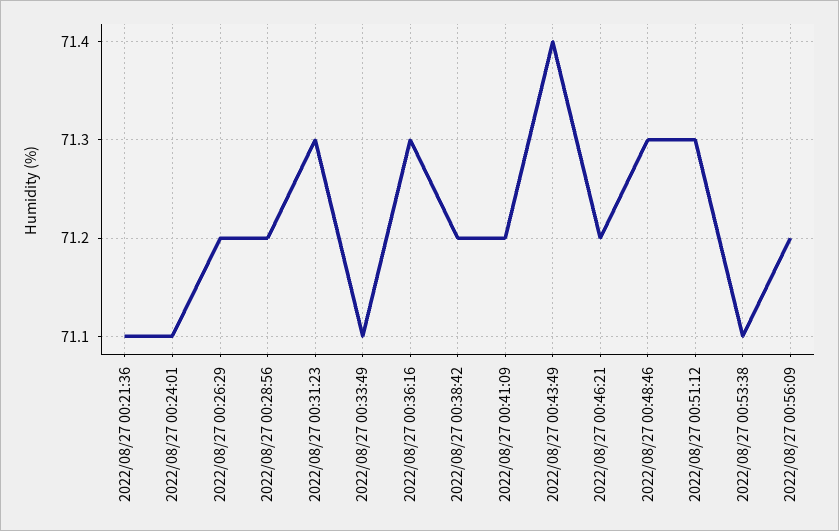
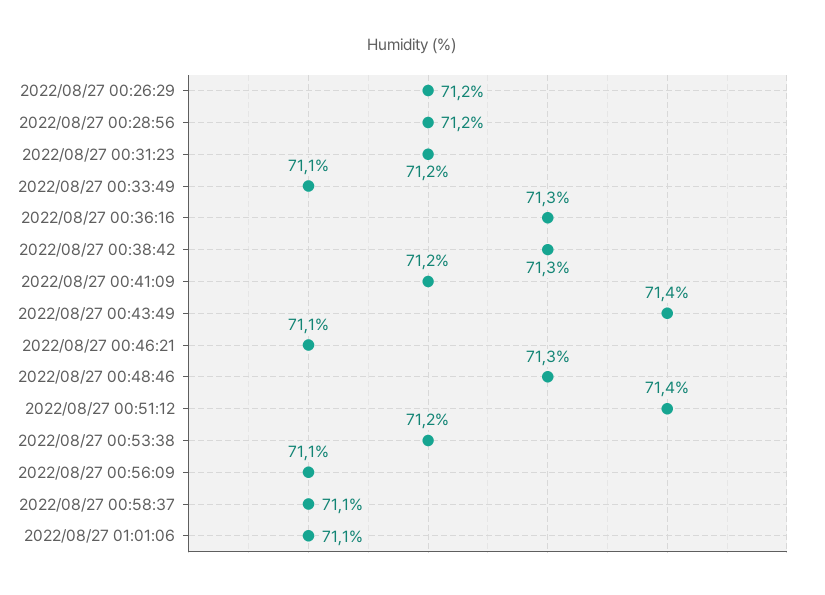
2022/08/27 00:21:36: 71.1 -> none
2022/08/27 00:24:01: 71.1 -> none
2022/08/27 00:31:23: 71.3 -> 71.2
2022/08/27 00:38:42: 71.2 -> 71.3
2022/08/27 00:46:21: 71.2 -> 71.1
2022/08/27 00:51:12: 71.3 -> 71.4
2022/08/27 00:53:38: 71.1 -> 71.2
2022/08/27 00:56:09: 71.2 -> 71.1
2022/08/27 00:58:37: none -> 71.1
2022/08/27 01:01:06: none -> 71.1

